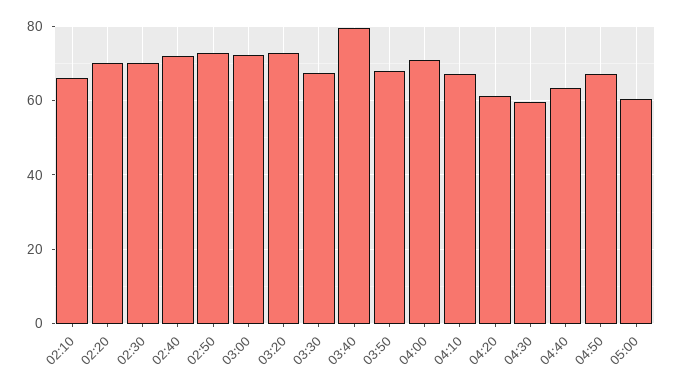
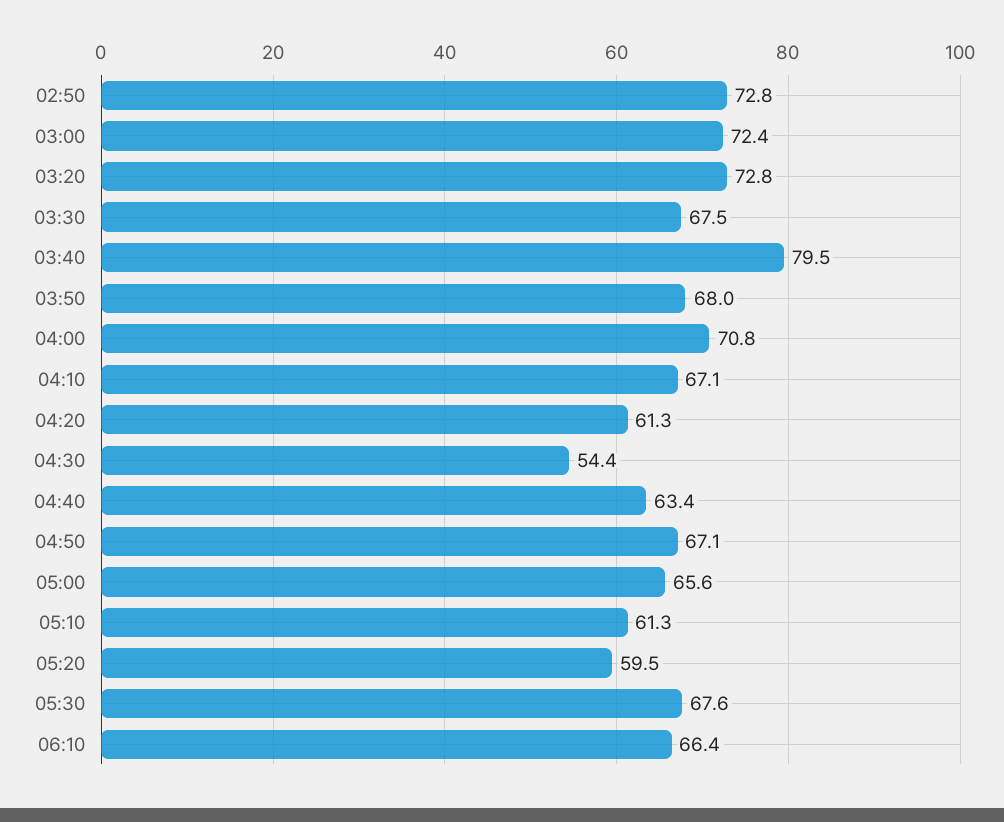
02:10: 66 -> none
02:20: 70 -> none
02:30: 70 -> none
02:40: 72 -> none
04:30: 60 -> 54.4
05:00: 60 -> 65.6
05:10: none -> 61.3
05:20: none -> 59.5
05:30: none -> 67.6
06:10: none -> 66.4

